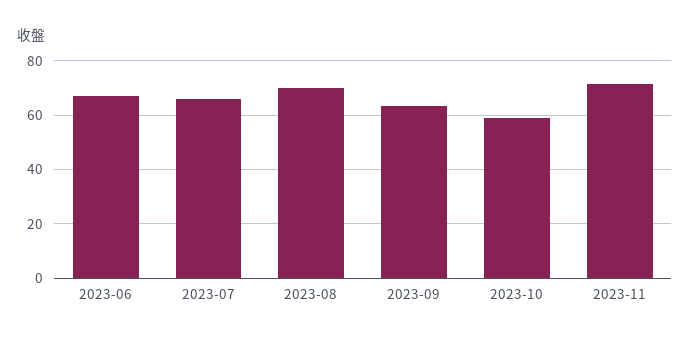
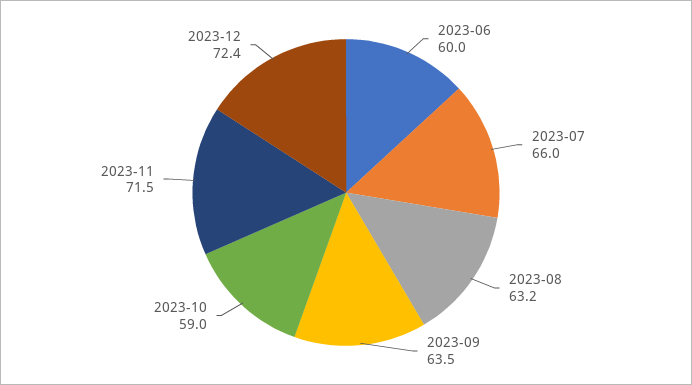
2023-06: 67.5 -> 60
2023-08: 70 -> 63.2
2023-12: none -> 72.4

